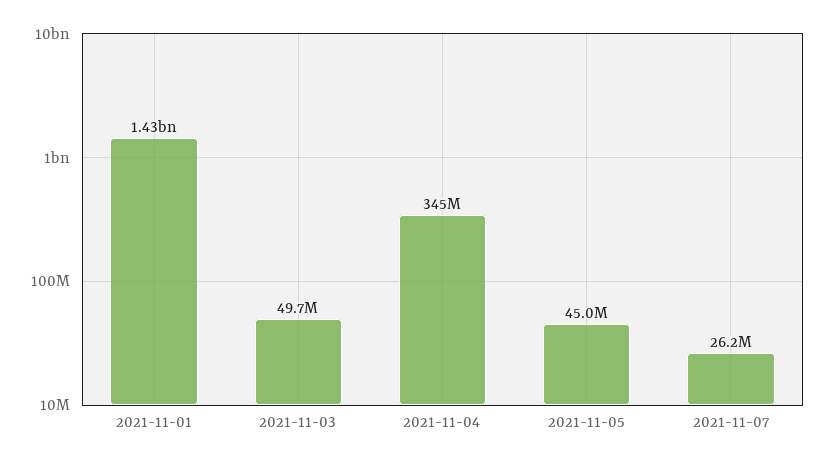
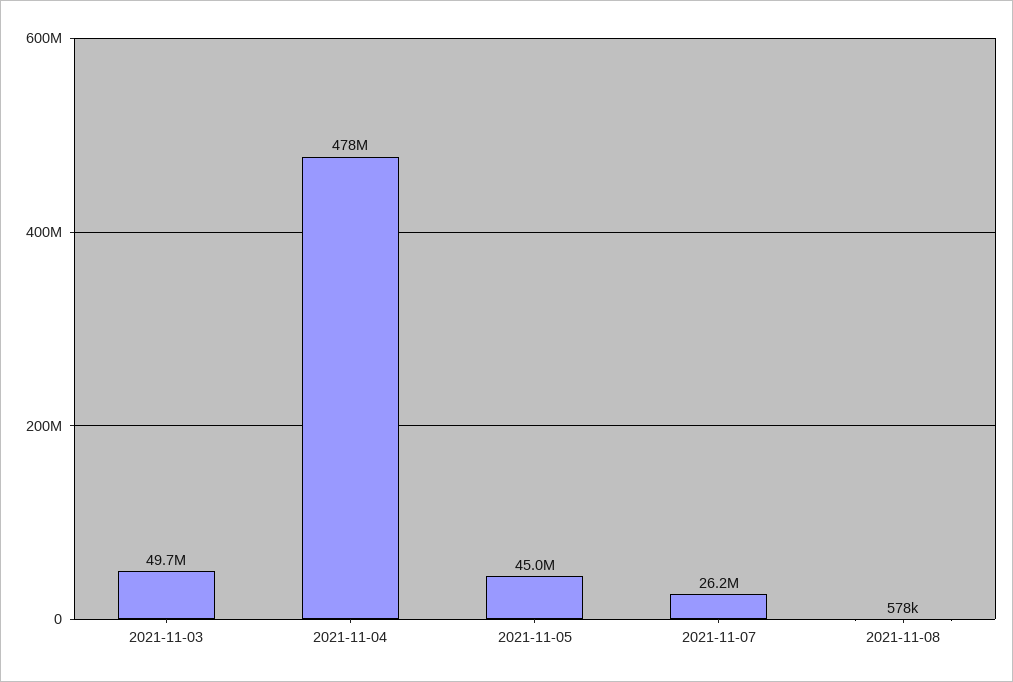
2021-11-01: 1430000000 -> none
2021-11-04: 345000000 -> 478000000
2021-11-08: none -> 578000

